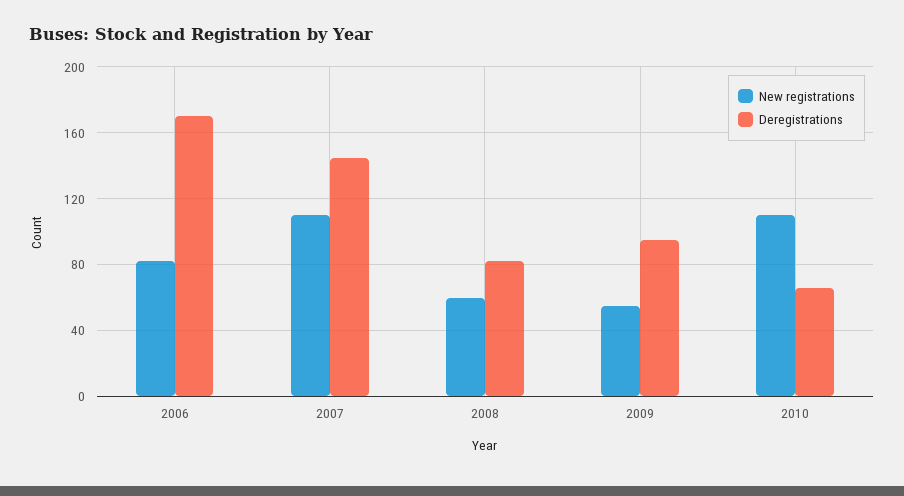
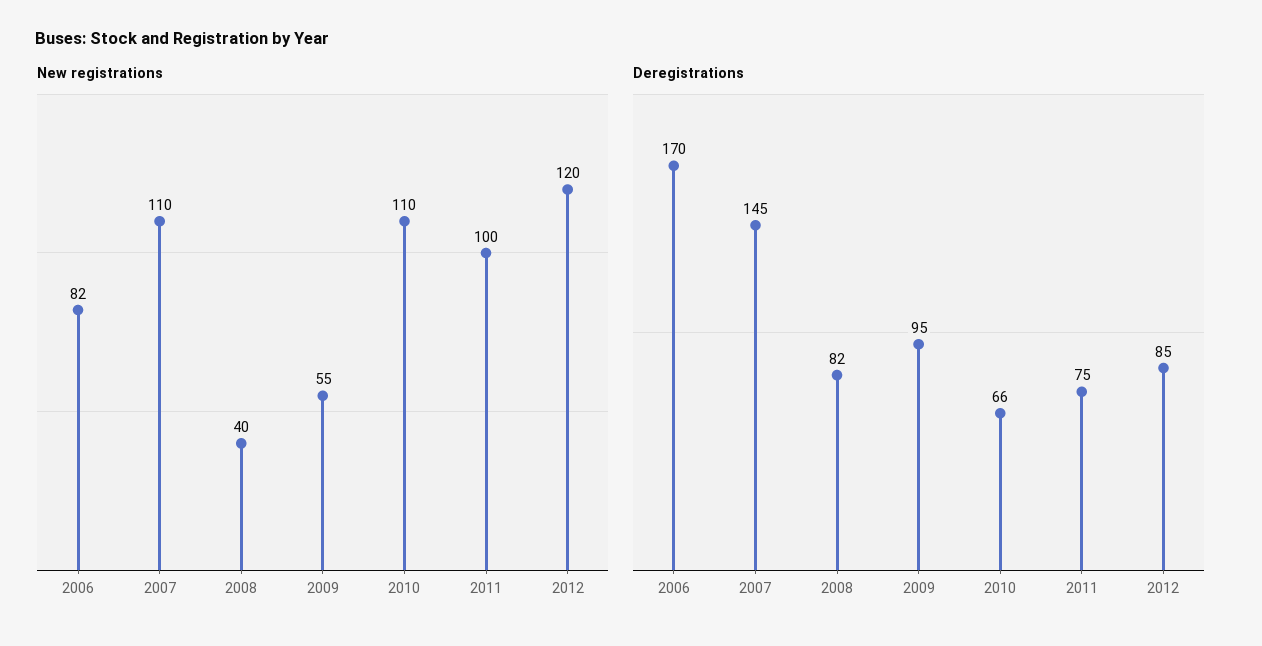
New registrations, 2008: 60 -> 40
New registrations, 2011: none -> 100
New registrations, 2012: none -> 120
Deregistrations, 2011: none -> 75
Deregistrations, 2012: none -> 85

